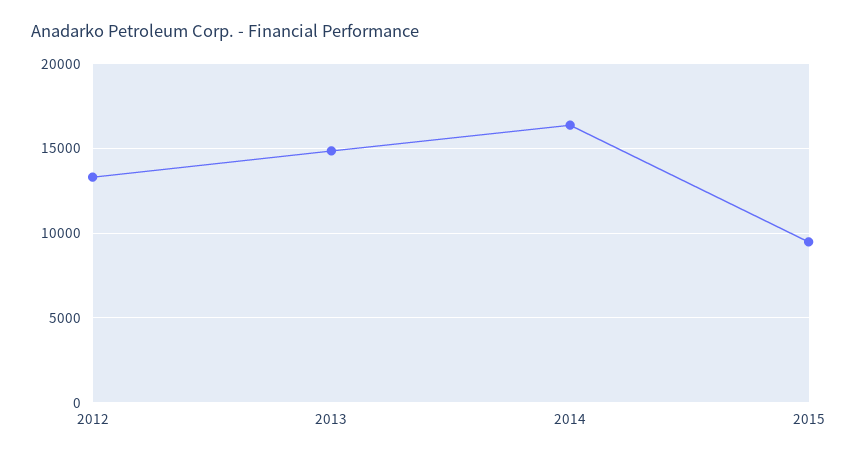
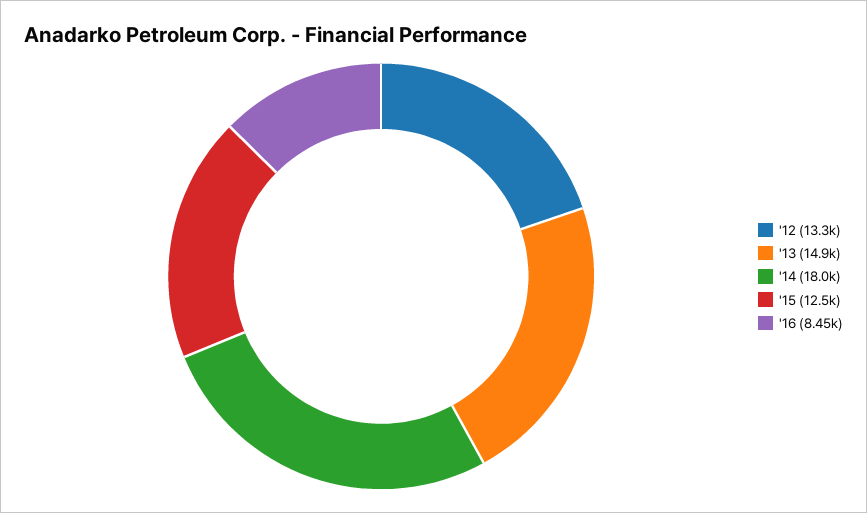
2014: 16500 -> 18000
2015: 9500 -> 12500
'16: none -> 8450

